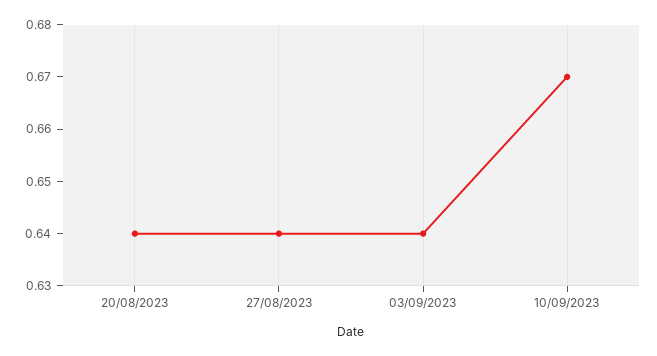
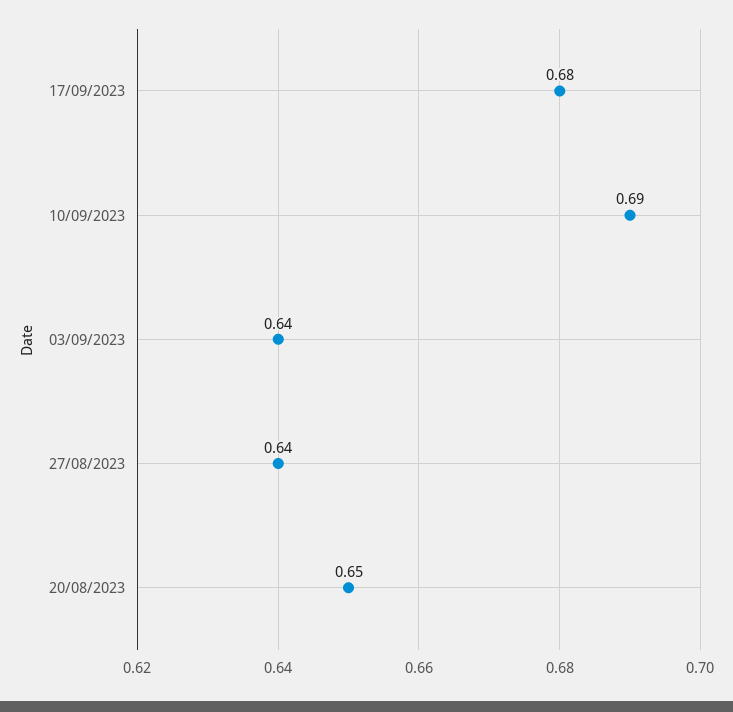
20/08/2023: 0.64 -> 0.65
10/09/2023: 0.67 -> 0.69
17/09/2023: none -> 0.68

